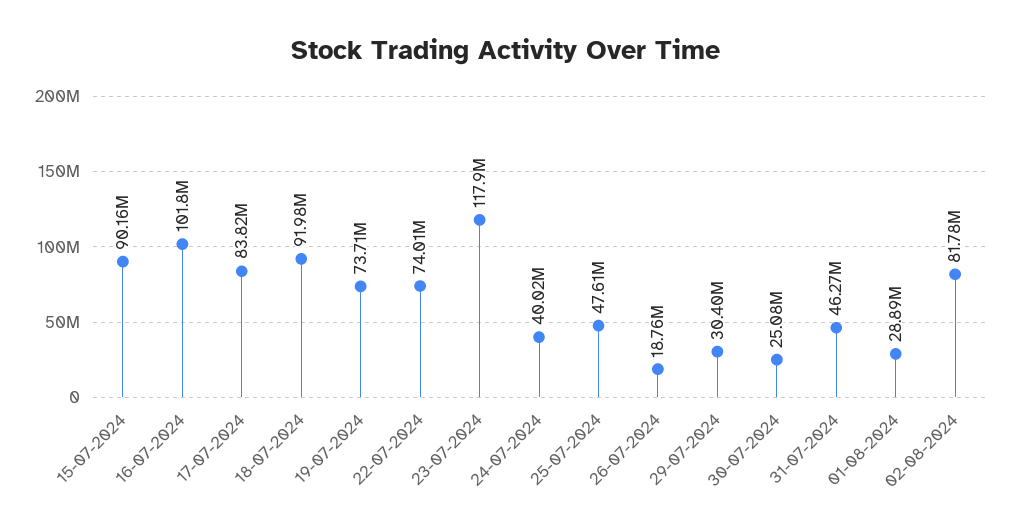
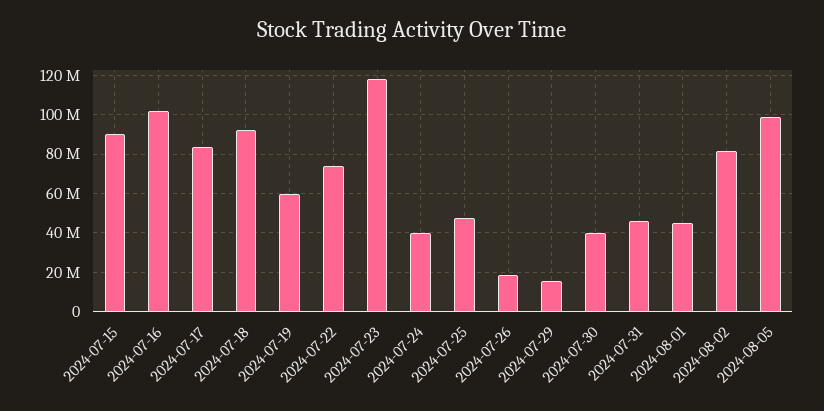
19-07-2024: 73710000 -> 60000000
29-07-2024: 30400000 -> 15000000
30-07-2024: 25080000 -> 40000000
01-08-2024: 28890000 -> 45000000
2024-08-05: none -> 100000000

